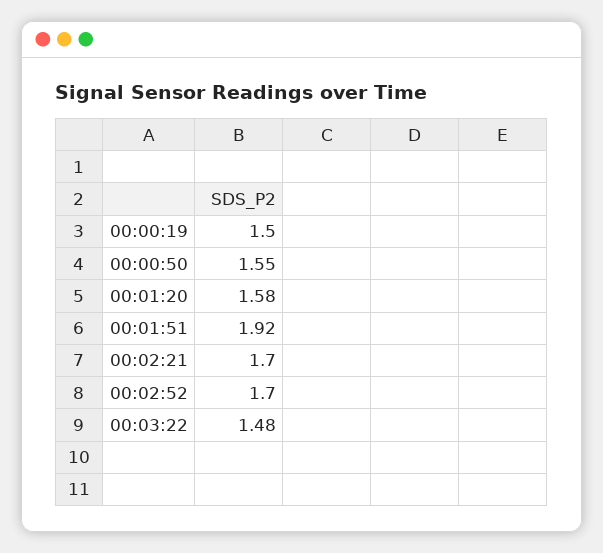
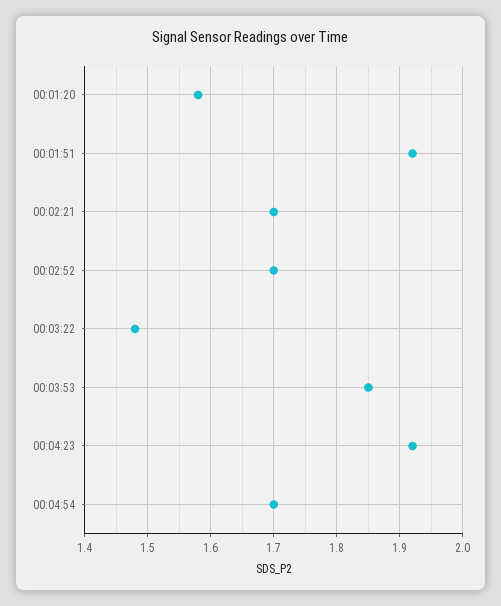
00:00:19: 1.5 -> none
00:00:50: 1.55 -> none
00:03:53: none -> 1.85
00:04:23: none -> 1.92
00:04:54: none -> 1.7

